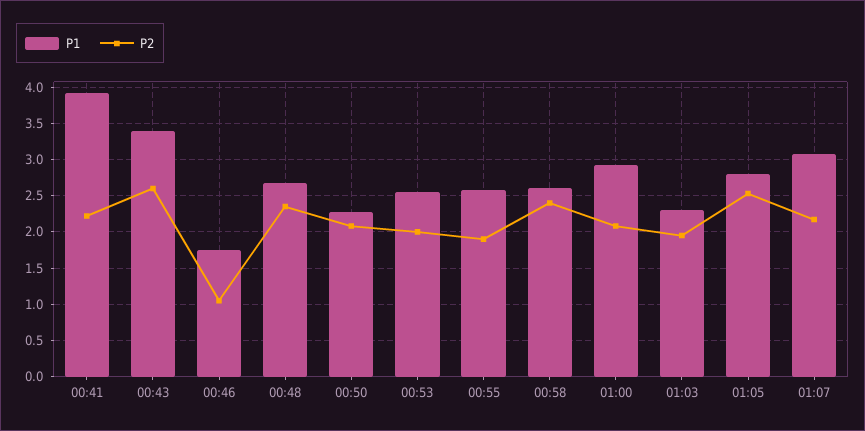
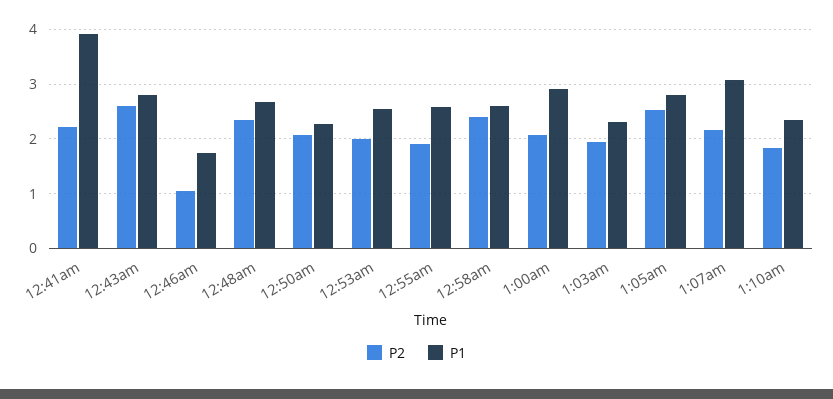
P1, 00:43: 3.4 -> 2.8
P2, 1:10am: none -> 1.8
P1, 1:10am: none -> 2.4

